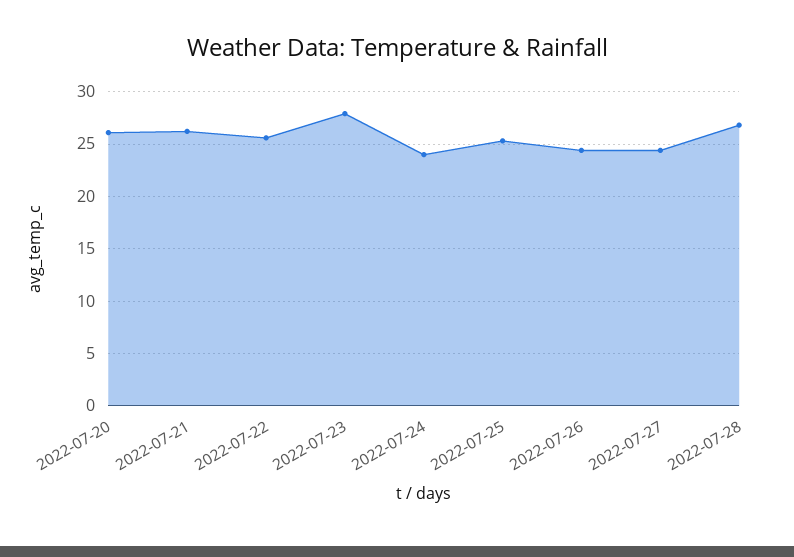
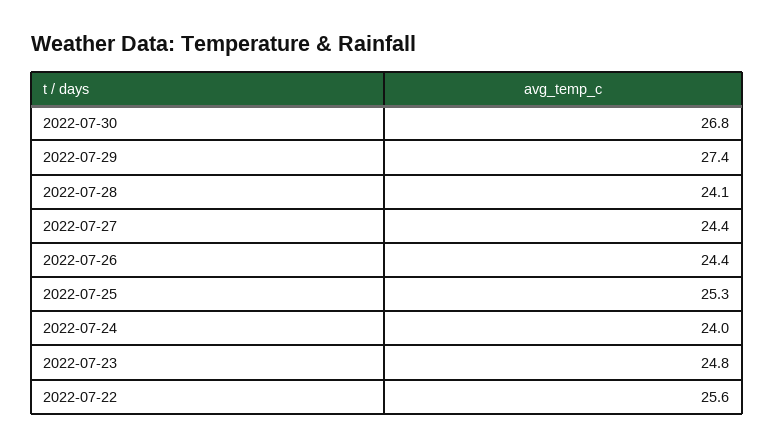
2022-07-20: 26 -> none
2022-07-21: 26 -> none
2022-07-23: 28 -> 24.8
2022-07-28: 27 -> 24.1
2022-07-30: none -> 26.8
2022-07-29: none -> 27.4

